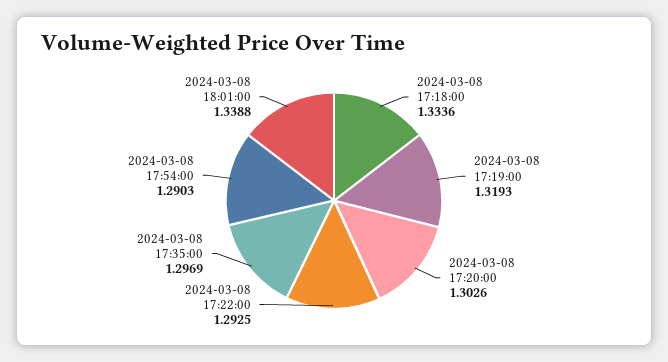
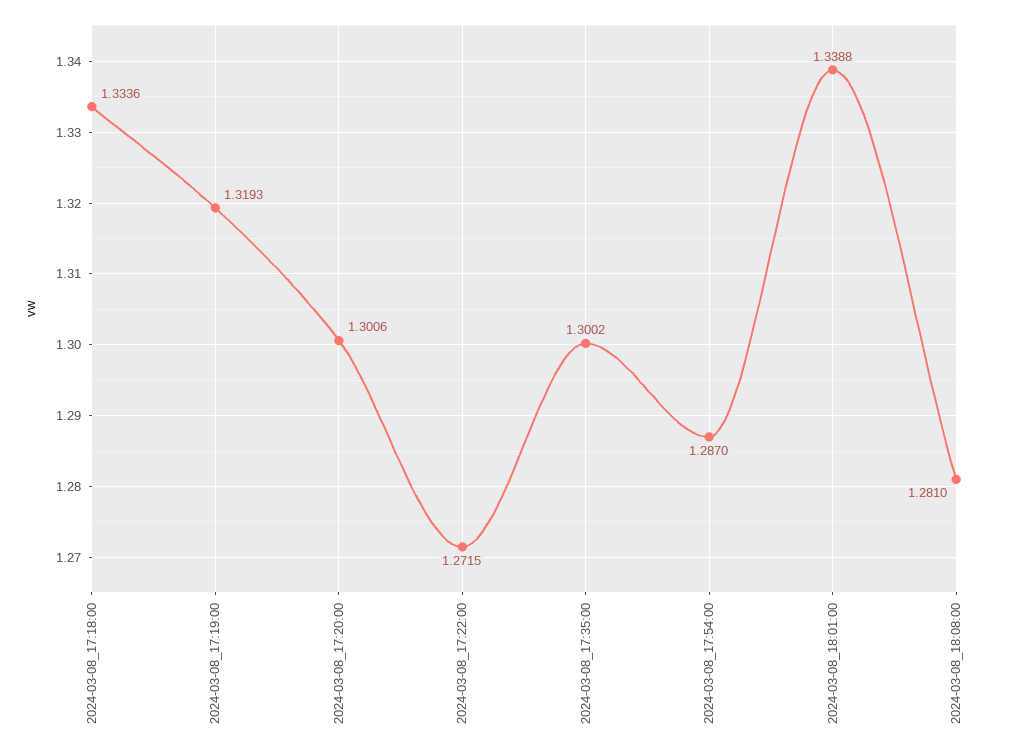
2024-03-08 17:20:00: 1.3026 -> 1.3006
2024-03-08 17:22:00: 1.2925 -> 1.2715
2024-03-08 17:35:00: 1.2969 -> 1.3002
2024-03-08 17:54:00: 1.2903 -> 1.287
2024-03-08_18:08:00: none -> 1.281

